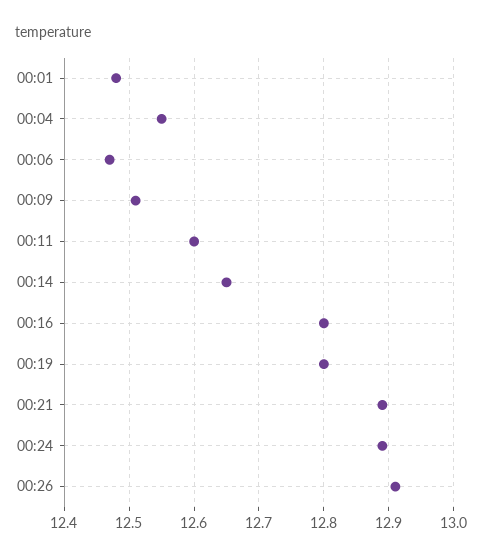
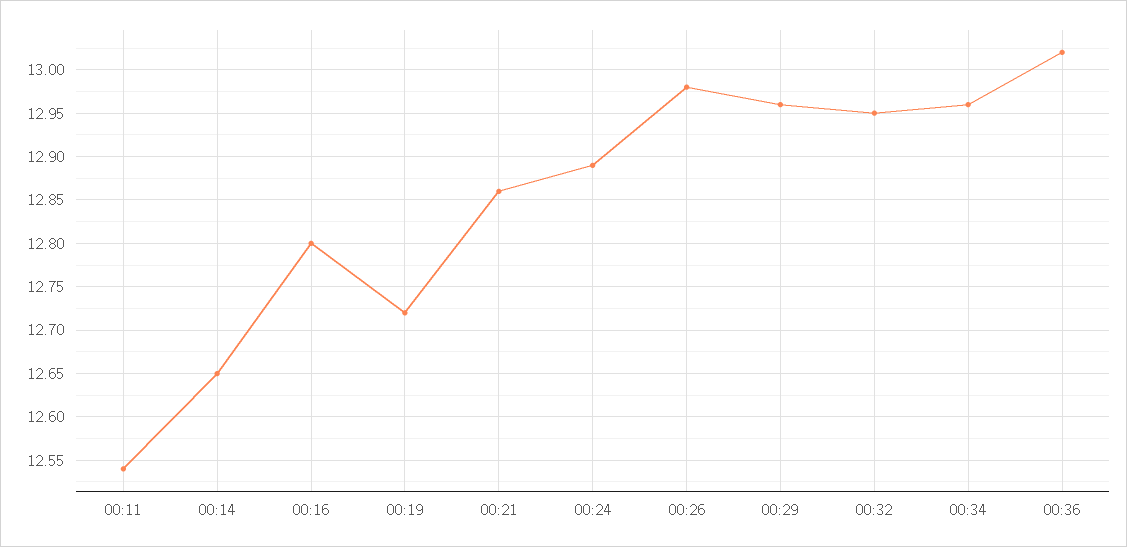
00:01: 12.48 -> none
00:04: 12.55 -> none
00:06: 12.47 -> none
00:09: 12.51 -> none
00:11: 12.6 -> 12.54
00:19: 12.8 -> 12.72
00:21: 12.89 -> 12.86
00:26: 12.91 -> 12.98
00:29: none -> 12.96
00:32: none -> 12.95
00:34: none -> 12.96
00:36: none -> 13.02

